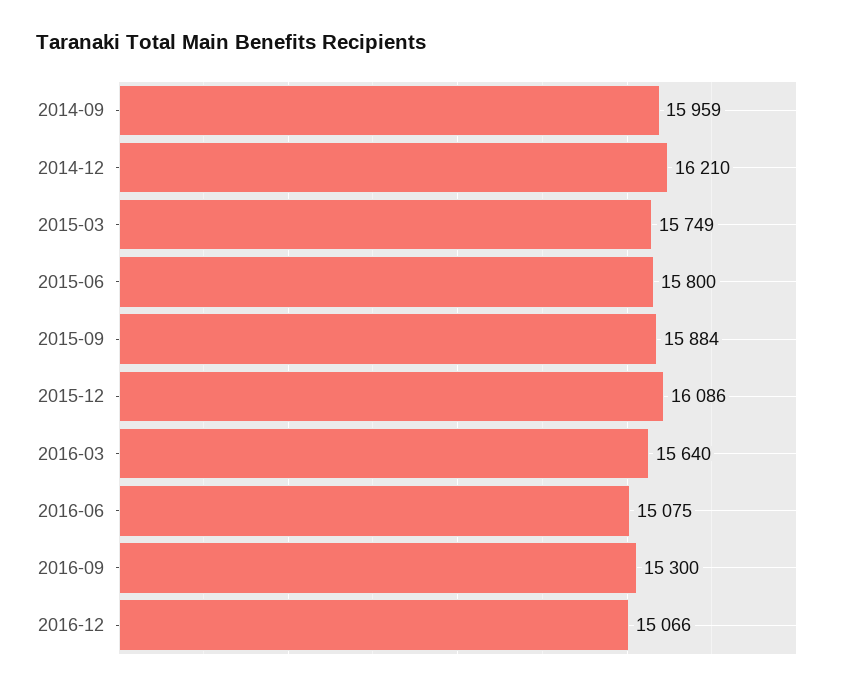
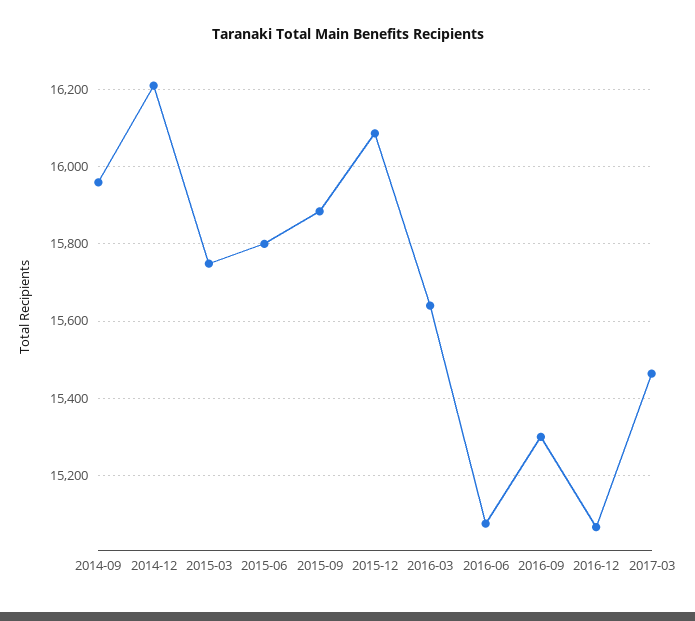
2017-03: none -> 15460

